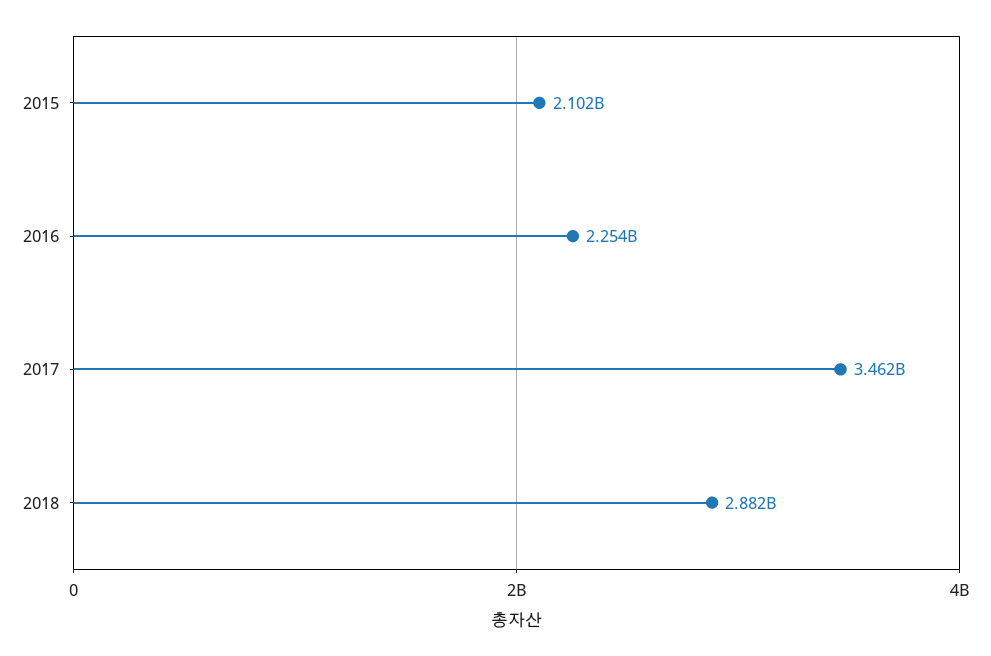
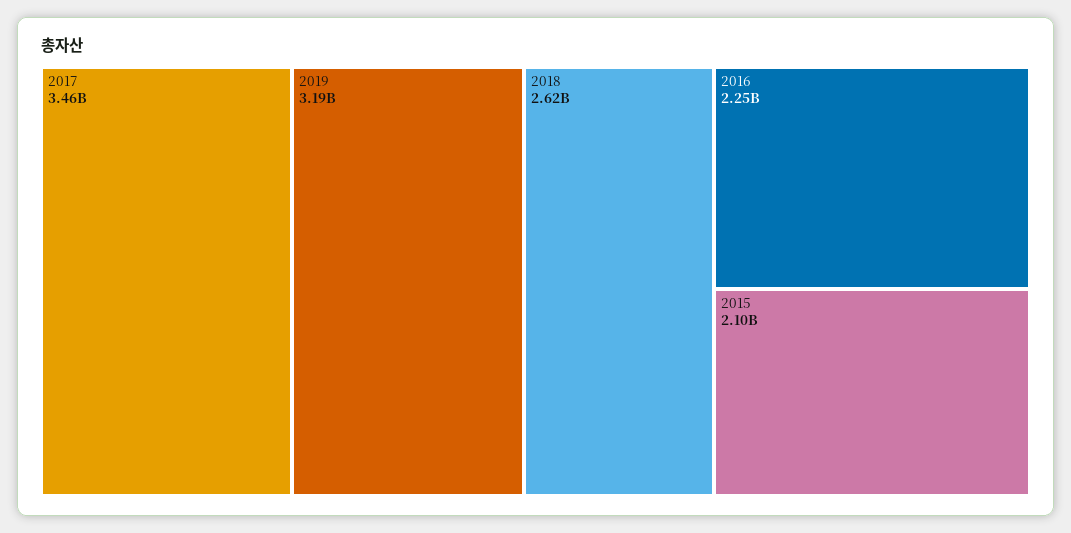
2018: 2882000000 -> 2620000000
2019: none -> 3190000000

